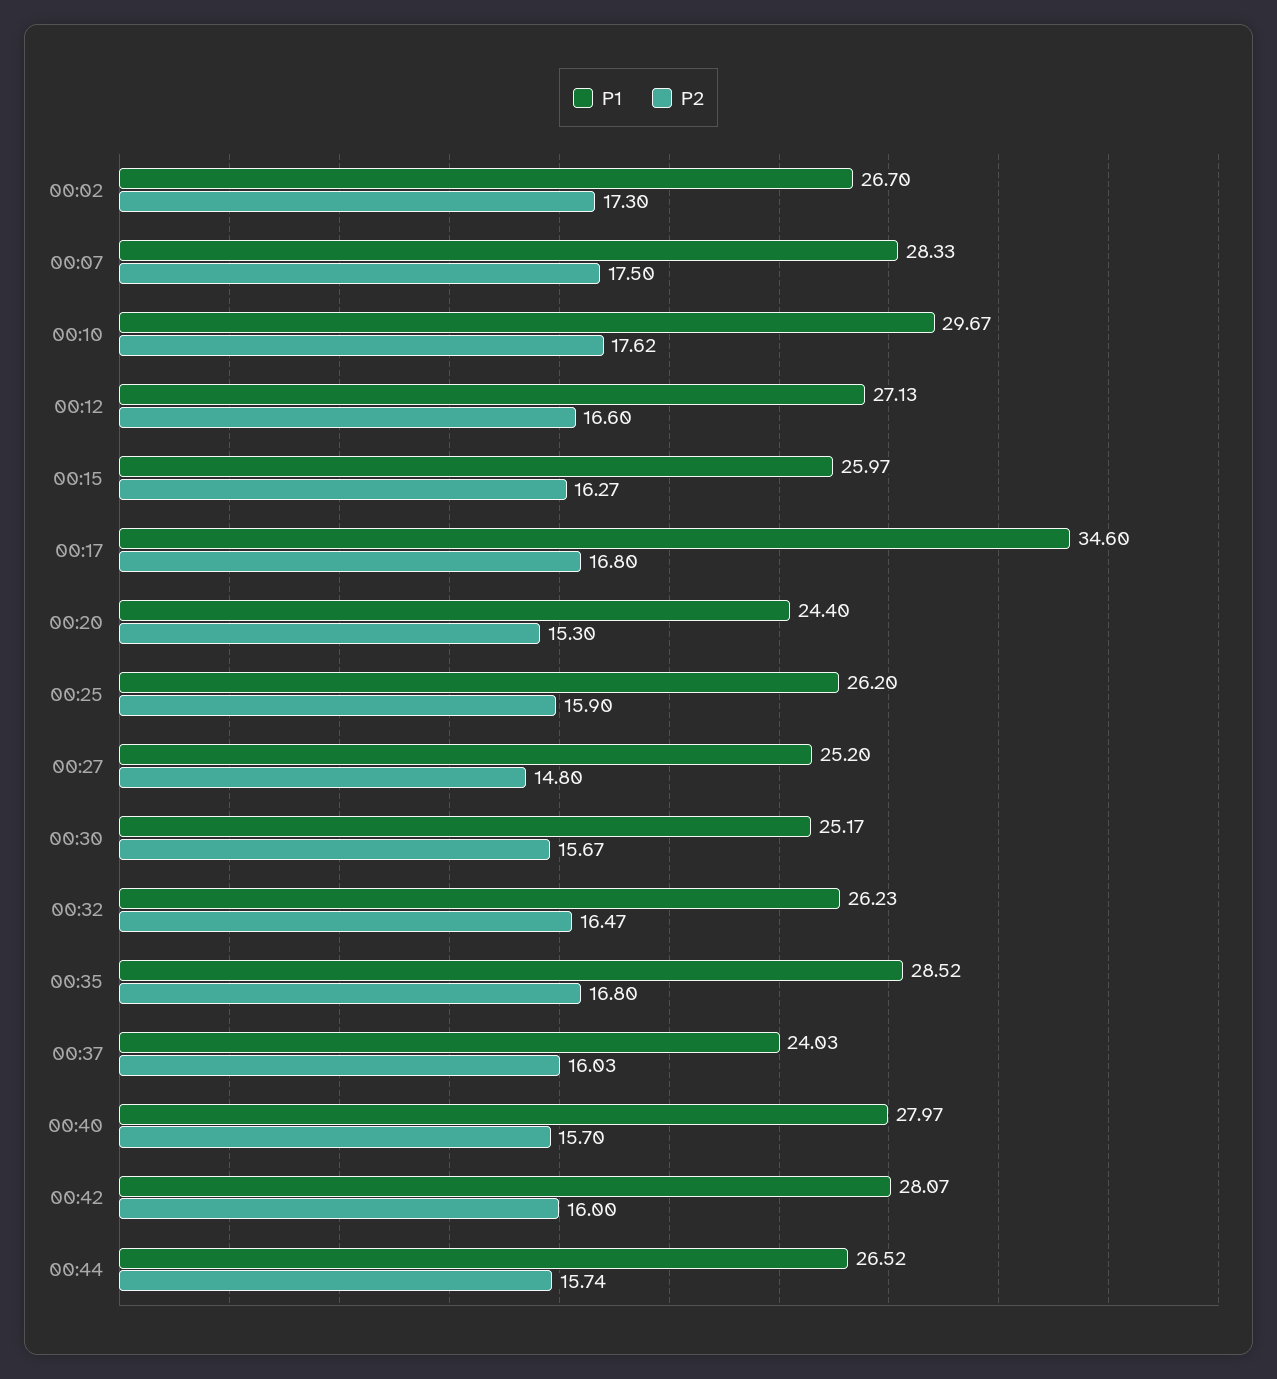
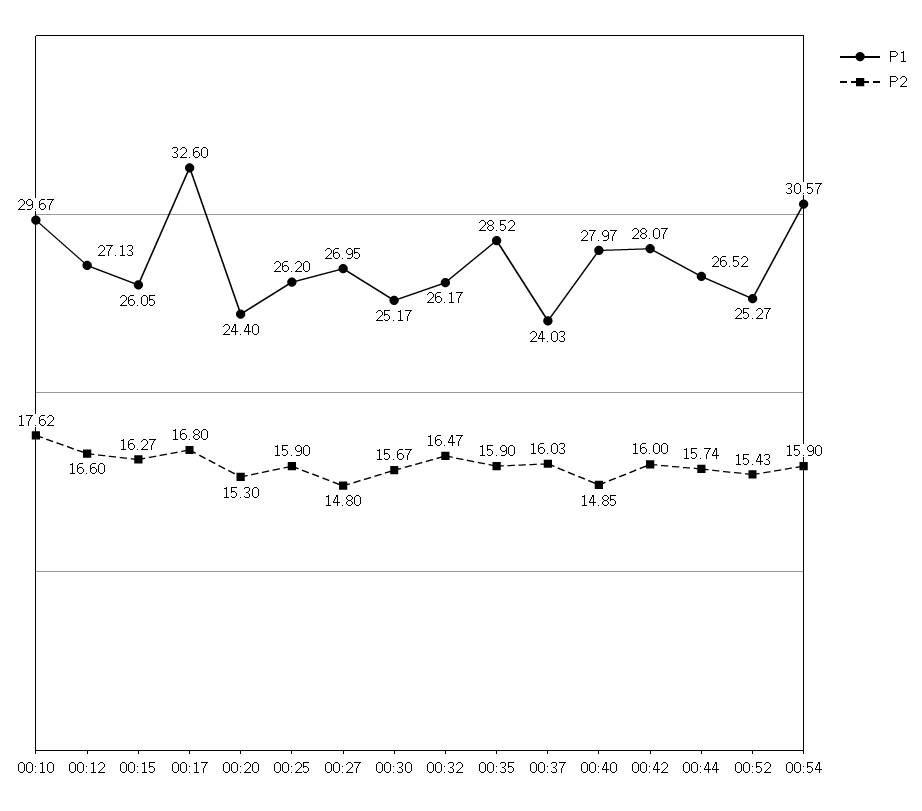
P1, 00:02: 26.7 -> none
P2, 00:02: 17.3 -> none
P1, 00:07: 28.33 -> none
P2, 00:07: 17.5 -> none
P1, 00:15: 25.97 -> 26.05
P1, 00:17: 34.6 -> 32.6
P1, 00:27: 25.2 -> 26.95
P1, 00:32: 26.23 -> 26.17
P2, 00:35: 16.8 -> 15.9
P2, 00:40: 15.7 -> 14.85
P1, 00:52: none -> 25.27
P2, 00:52: none -> 15.43
P1, 00:54: none -> 30.57
P2, 00:54: none -> 15.9

